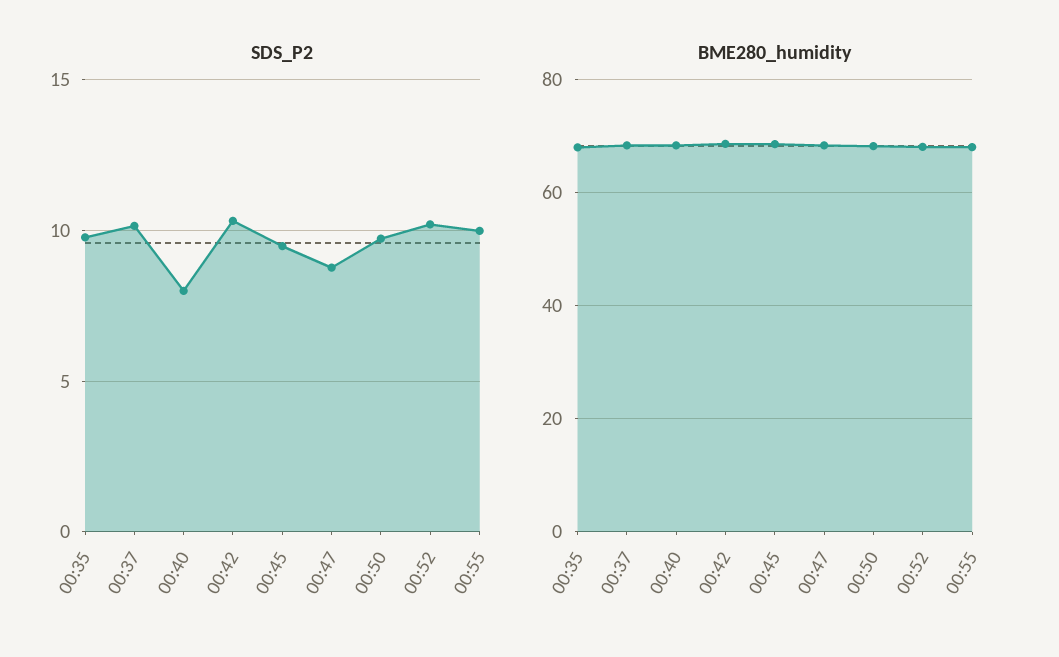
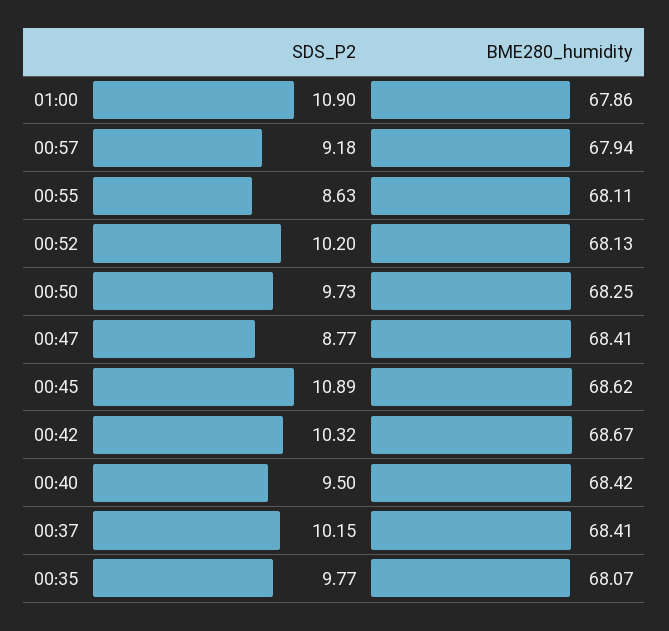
SDS_P2, 00:40: 8 -> 9.5
SDS_P2, 00:45: 9.5 -> 10.89
SDS_P2, 00:55: 10 -> 8.63
SDS_P2, 01:00: none -> 10.9
BME280_humidity, 01:00: none -> 67.86
SDS_P2, 00:57: none -> 9.18
BME280_humidity, 00:57: none -> 67.94

